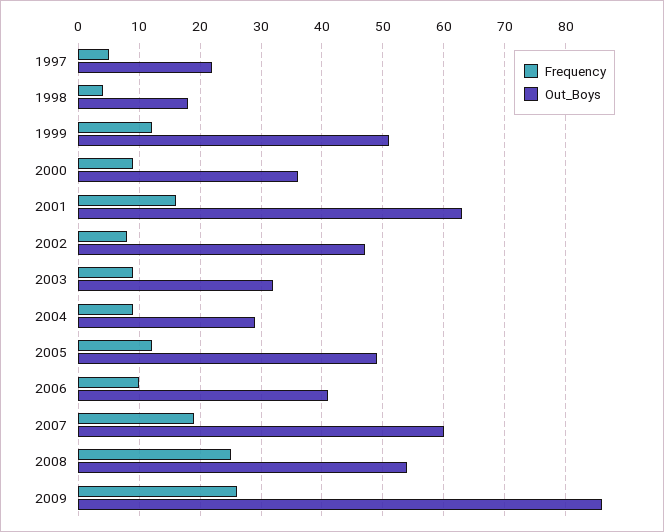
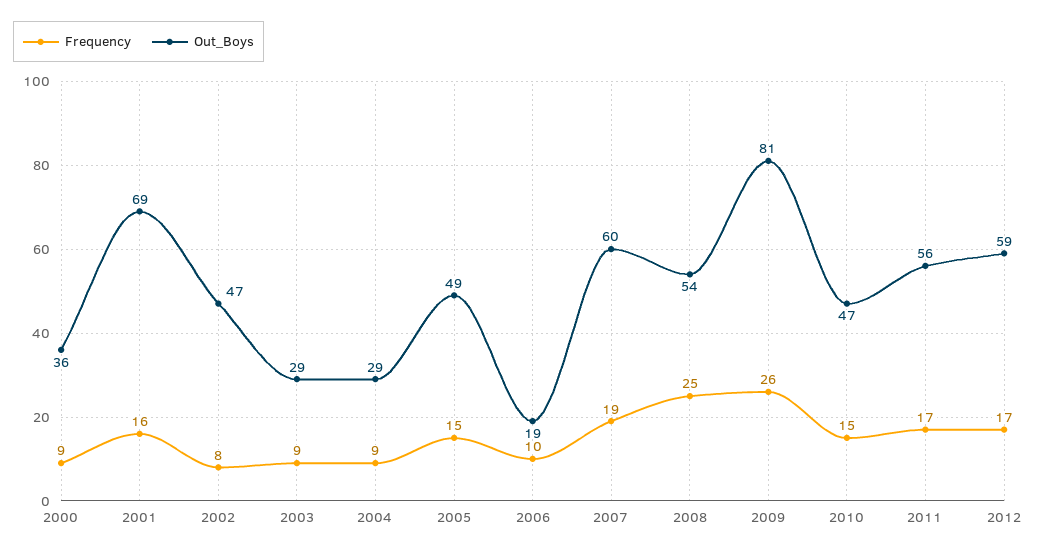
Frequency, 1997: 5 -> none
Out_Boys, 1997: 22 -> none
Frequency, 1998: 4 -> none
Out_Boys, 1998: 18 -> none
Frequency, 1999: 12 -> none
Out_Boys, 1999: 51 -> none
Out_Boys, 2001: 63 -> 69
Out_Boys, 2003: 32 -> 29
Frequency, 2005: 12 -> 15
Out_Boys, 2006: 41 -> 19
Out_Boys, 2009: 86 -> 81
Frequency, 2010: none -> 15
Out_Boys, 2010: none -> 47
Frequency, 2011: none -> 17
Out_Boys, 2011: none -> 56
Frequency, 2012: none -> 17
Out_Boys, 2012: none -> 59

